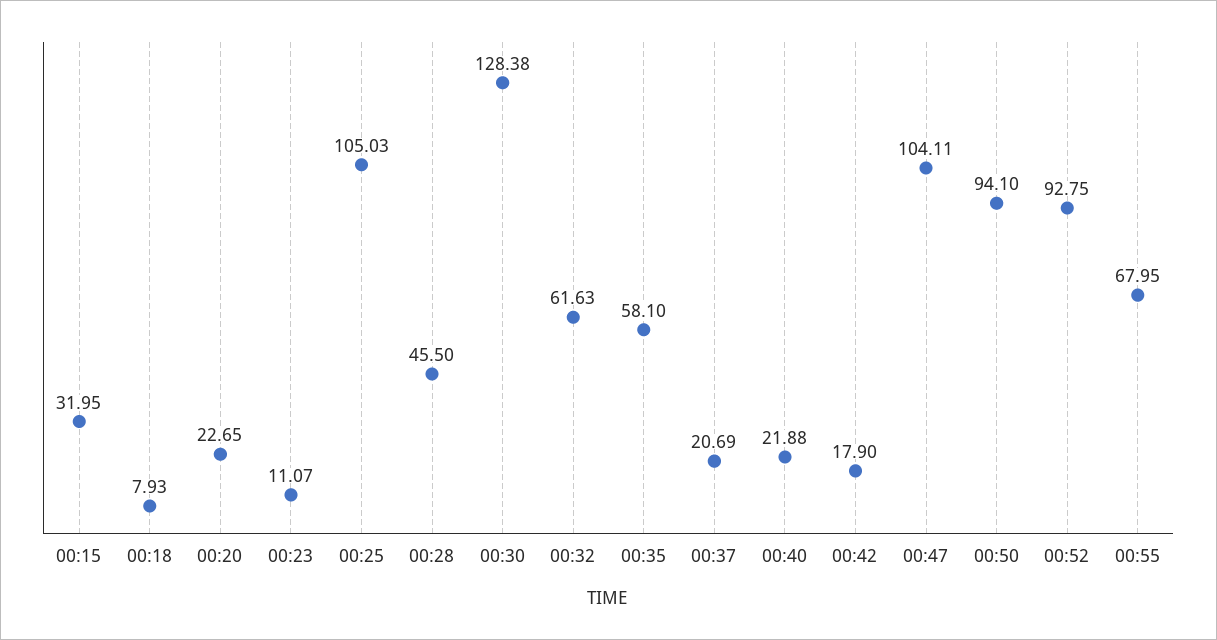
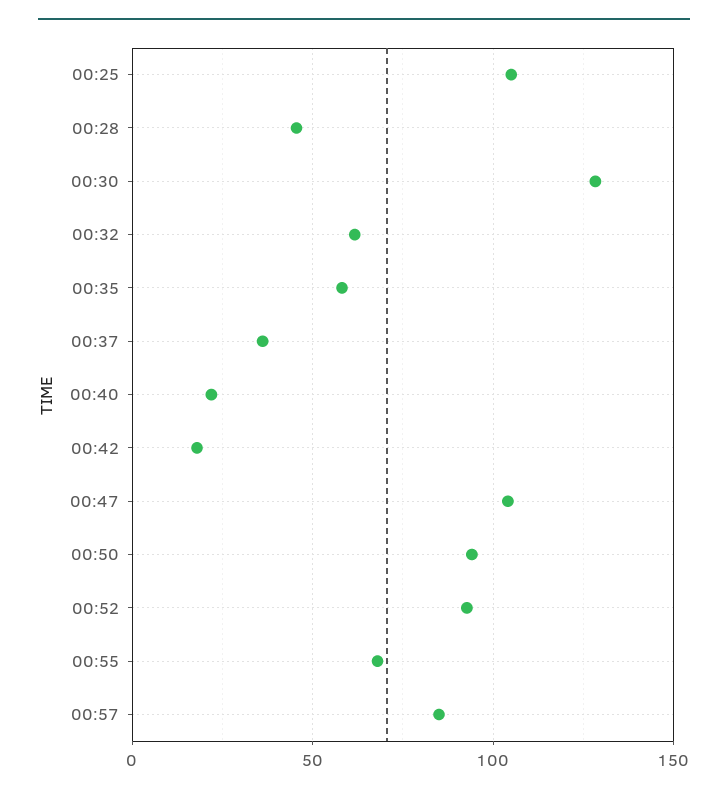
00:15: 31.95 -> none
00:18: 7.93 -> none
00:20: 22.65 -> none
00:23: 11.07 -> none
00:37: 20.69 -> 35
00:57: none -> 85

